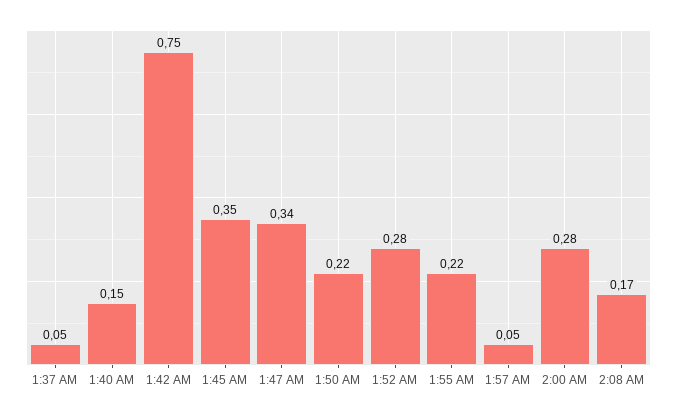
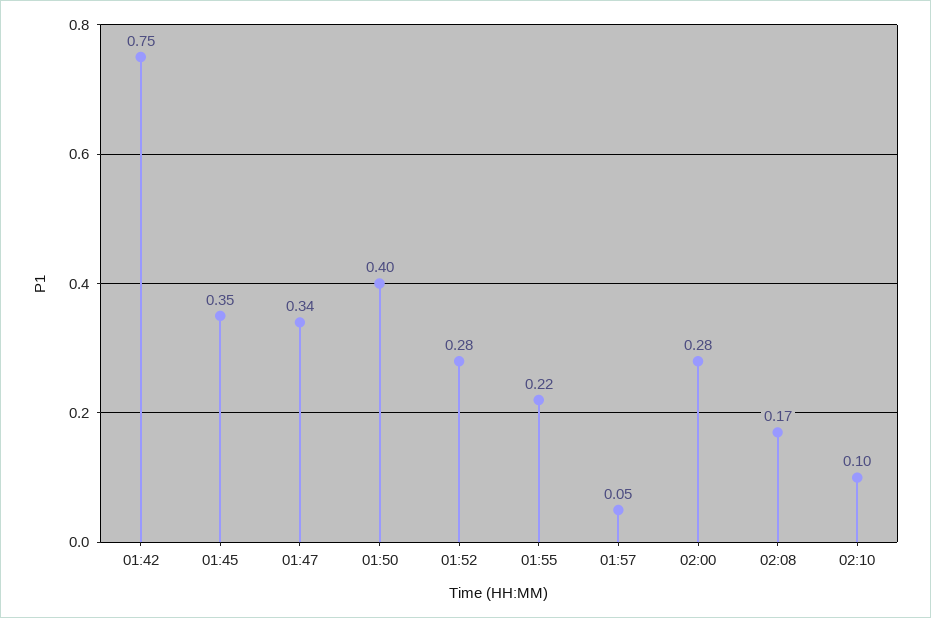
1:37 AM: 0.05 -> none
1:40 AM: 0.15 -> none
1:50 AM: 0.22 -> 0.4
02:10: none -> 0.1

